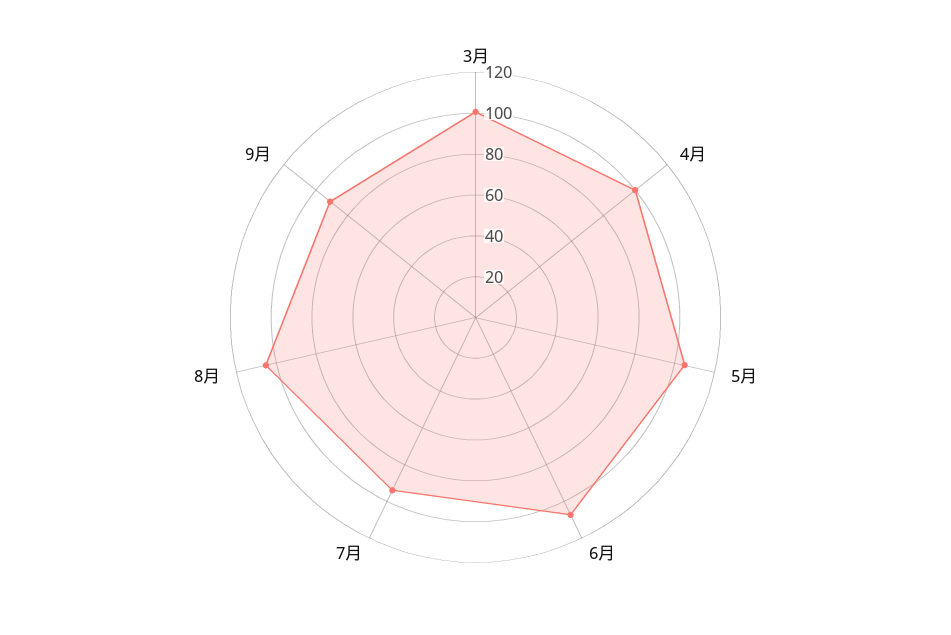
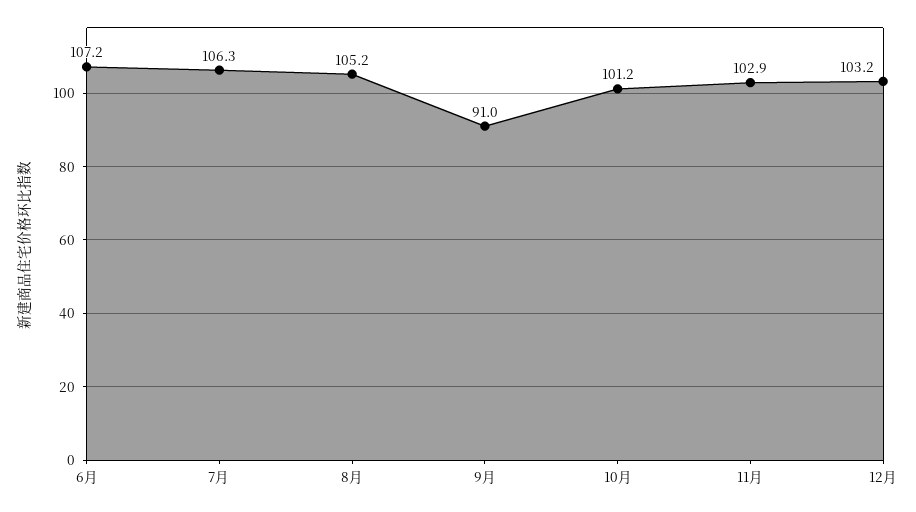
3月: 100 -> none
4月: 100 -> none
5月: 105 -> none
7月: 95 -> 106.3
10月: none -> 101.2
11月: none -> 102.9
12月: none -> 103.2

